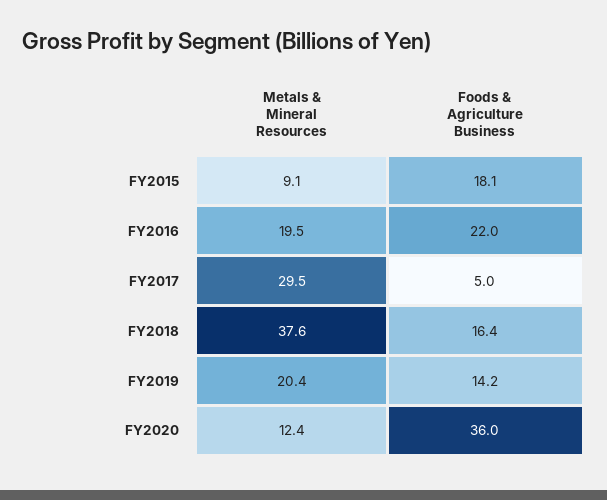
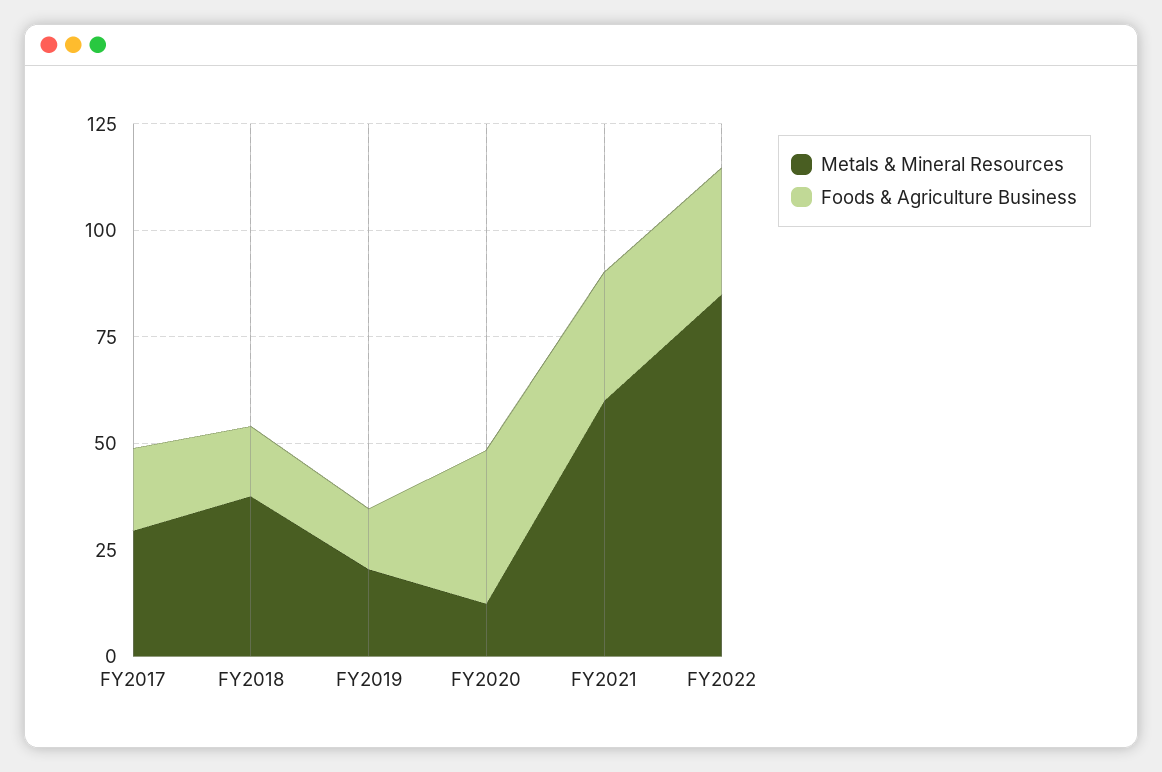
Metals & Mineral Resources, FY2015: 9.1 -> none
Foods & Agriculture Business, FY2015: 18.1 -> none
Metals & Mineral Resources, FY2016: 19.5 -> none
Foods & Agriculture Business, FY2016: 22 -> none
Foods & Agriculture Business, FY2017: 5 -> 20
Metals & Mineral Resources, FY2021: none -> 60
Foods & Agriculture Business, FY2021: none -> 30
Metals & Mineral Resources, FY2022: none -> 85
Foods & Agriculture Business, FY2022: none -> 30

